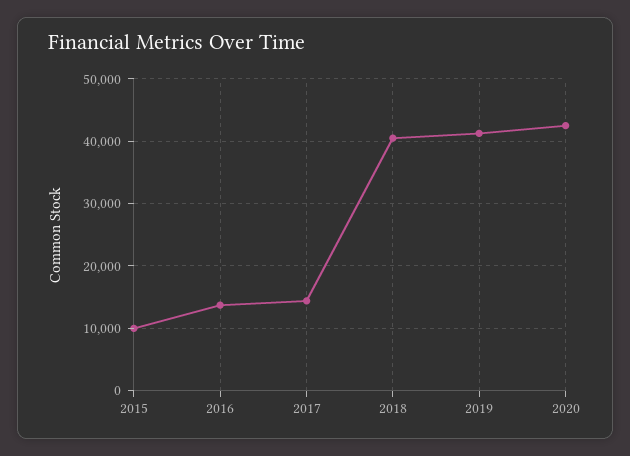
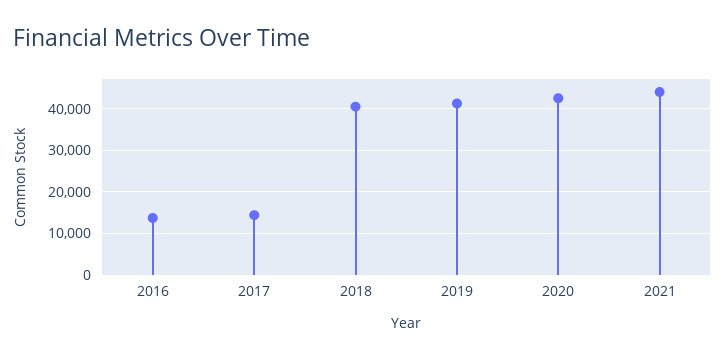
2015: 10000 -> none
2021: none -> 44000

